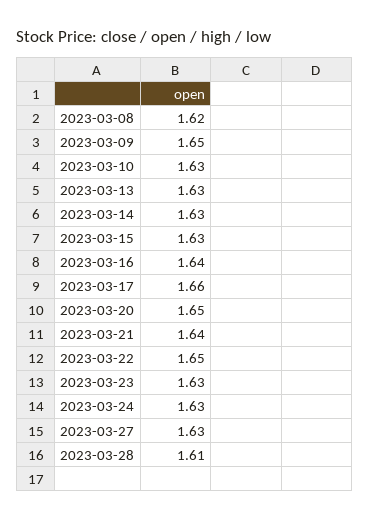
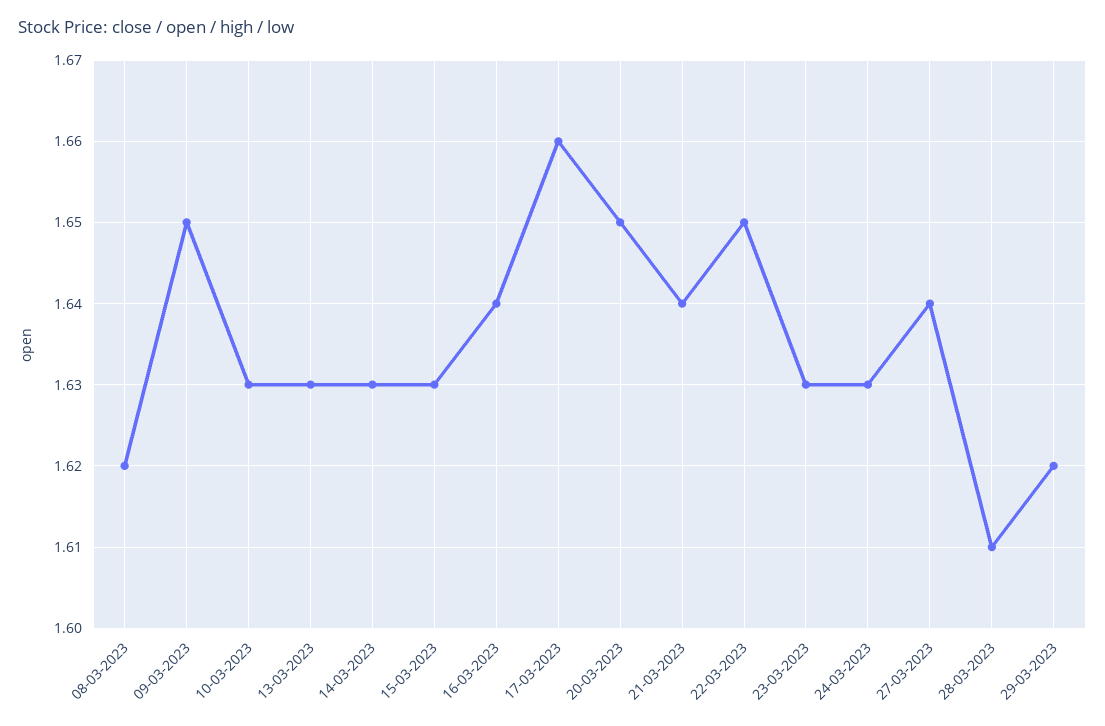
2023-03-27: 1.63 -> 1.64
29-03-2023: none -> 1.62

